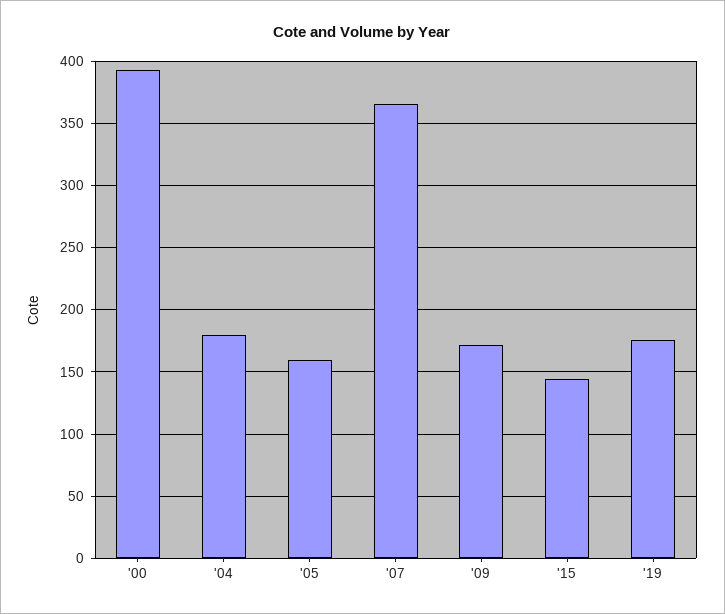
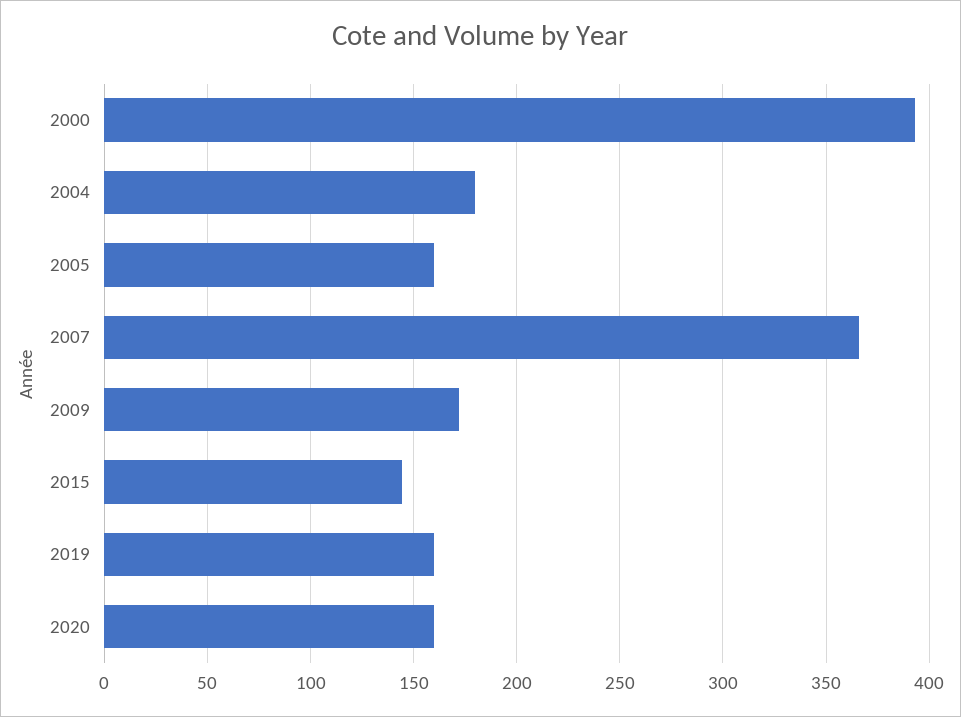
'19: 175 -> 160
2020: none -> 160

